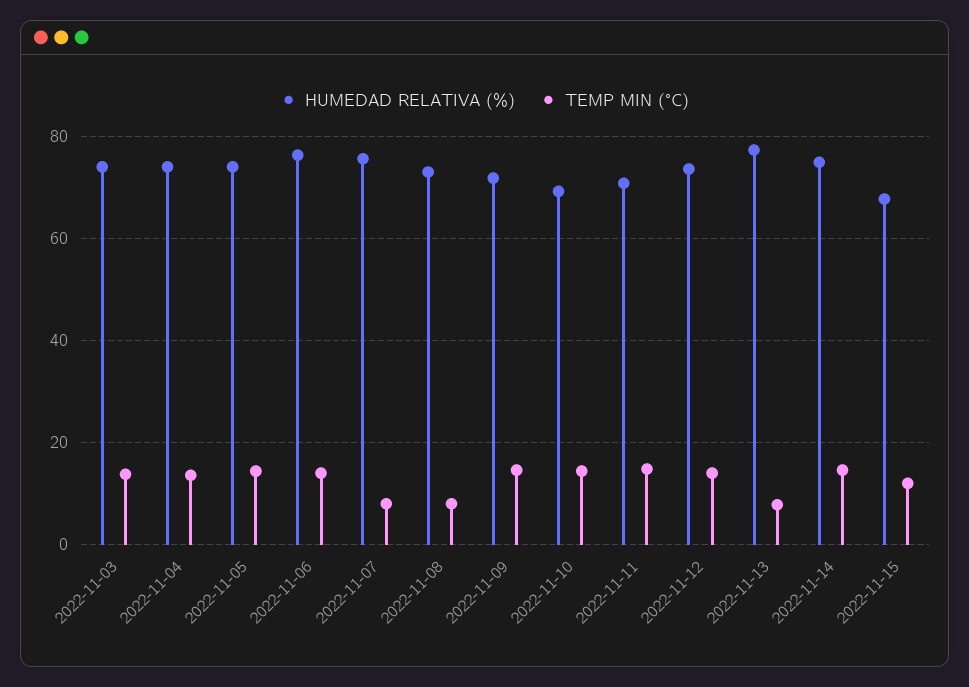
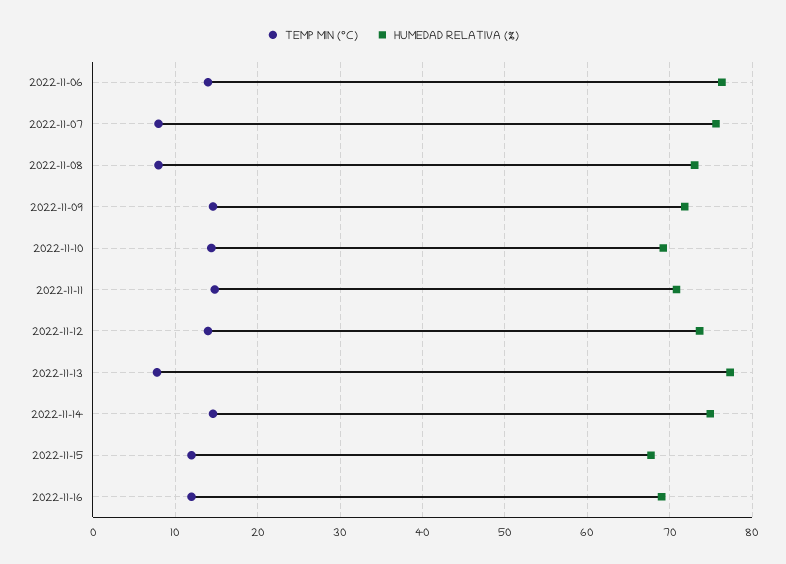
HUMEDAD RELATIVA (%), 2022-11-03: 74 -> none
TEMP MIN (°C), 2022-11-03: 14 -> none
HUMEDAD RELATIVA (%), 2022-11-04: 74 -> none
TEMP MIN (°C), 2022-11-04: 14 -> none
HUMEDAD RELATIVA (%), 2022-11-05: 74 -> none
TEMP MIN (°C), 2022-11-05: 14 -> none
TEMP MIN (°C), 2022-11-16: none -> 12
HUMEDAD RELATIVA (%), 2022-11-16: none -> 69

